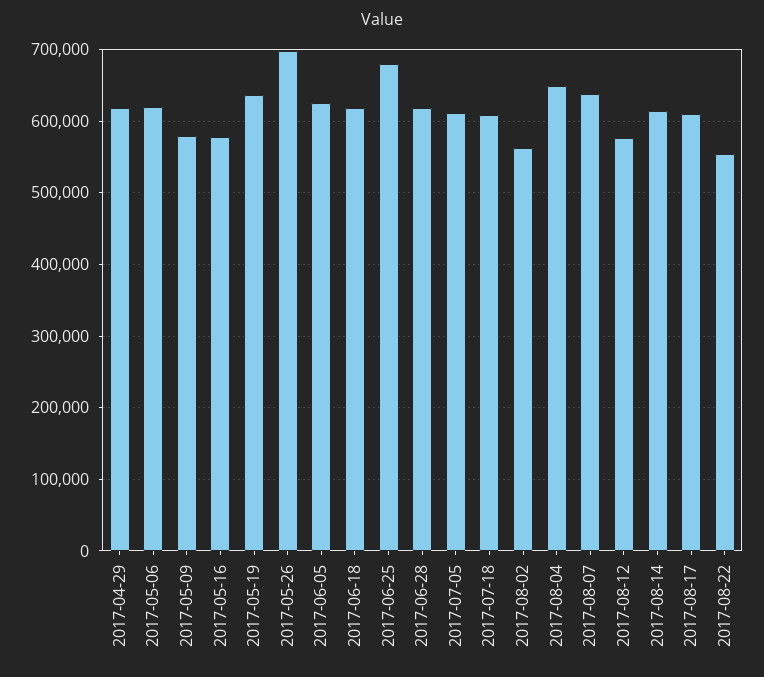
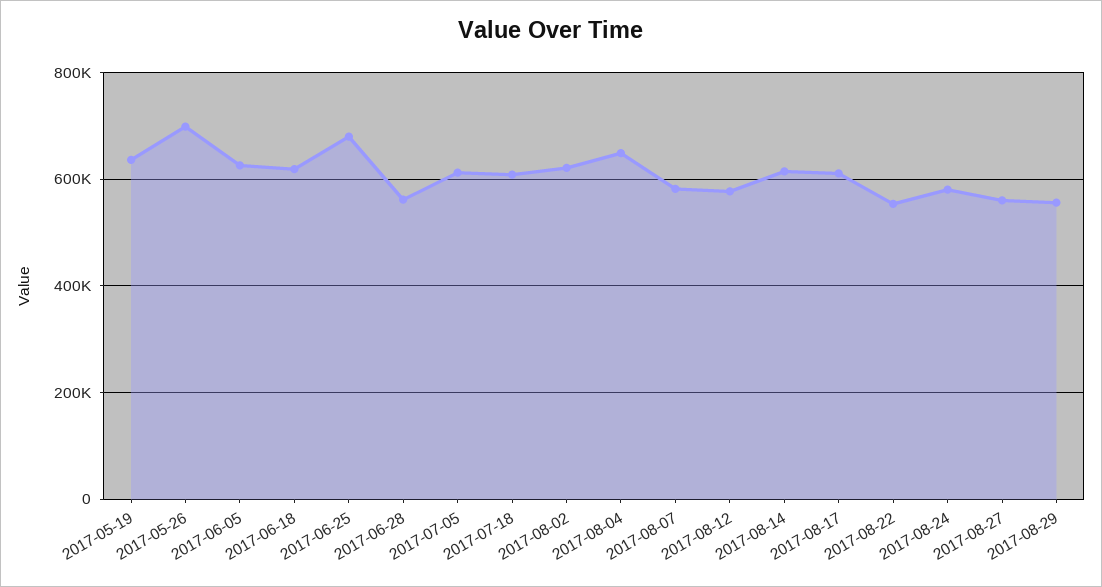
2017-04-29: 620000 -> none
2017-05-06: 620000 -> none
2017-05-09: 580000 -> none
2017-05-16: 580000 -> none
2017-06-28: 620000 -> 560000
2017-08-02: 560000 -> 620000
2017-08-07: 640000 -> 580000
2017-08-24: none -> 580000
2017-08-27: none -> 560000
2017-08-29: none -> 560000

